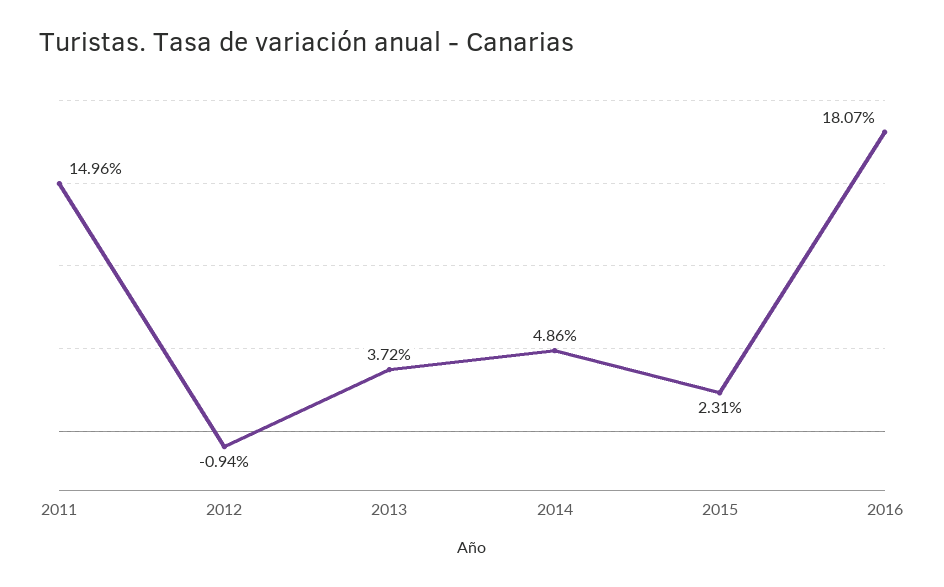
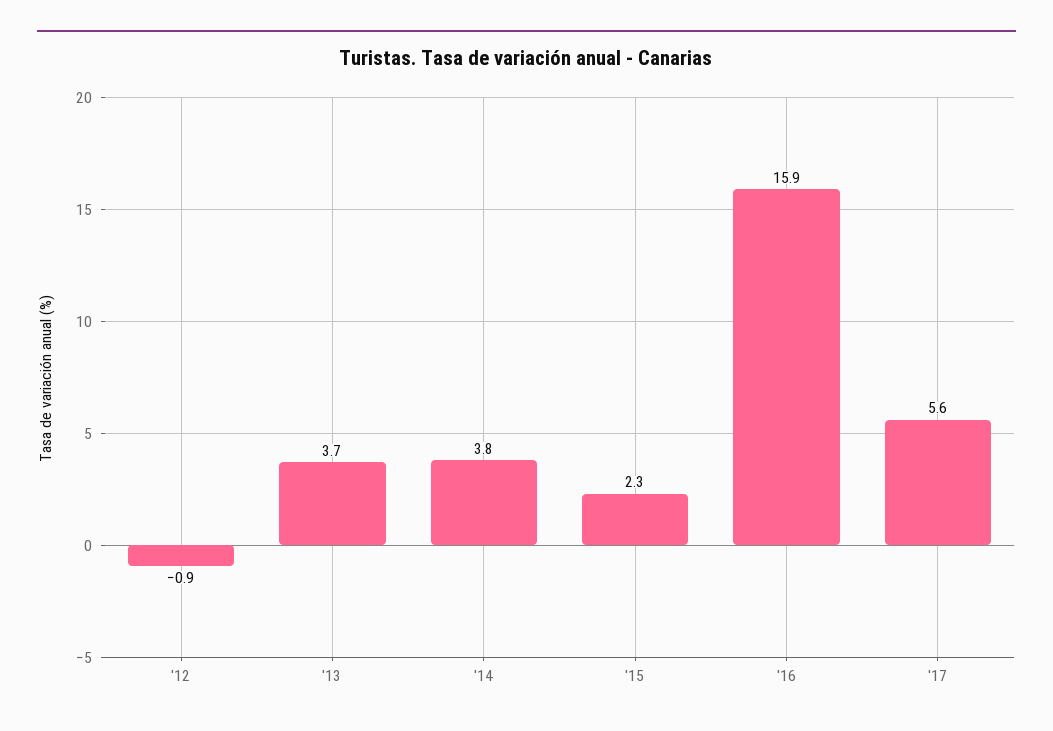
2011: 14.96 -> none
2014: 4.86 -> 3.8
2016: 18.07 -> 15.9
'17: none -> 5.6

